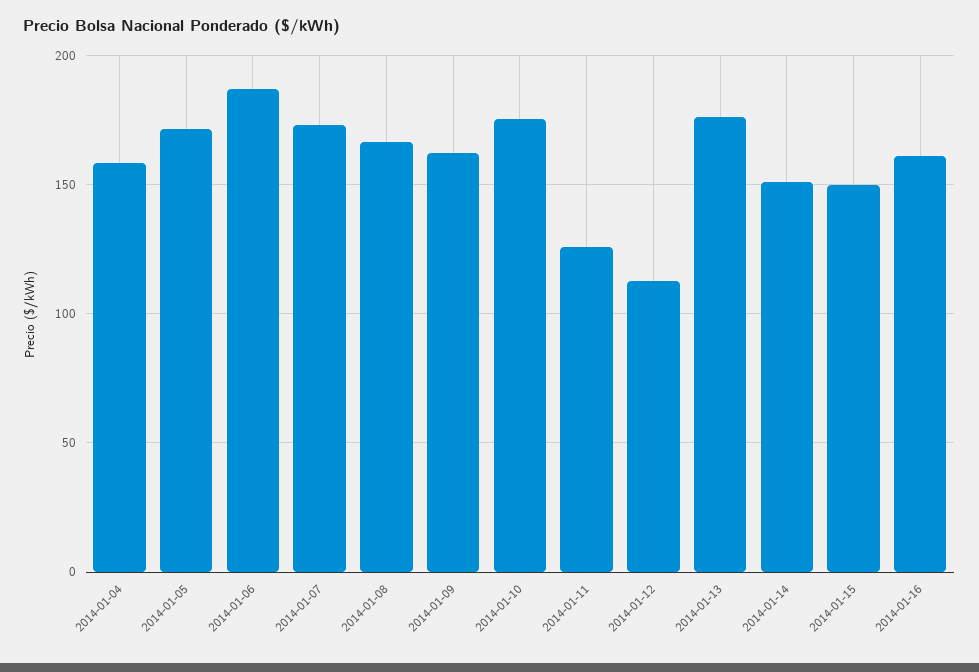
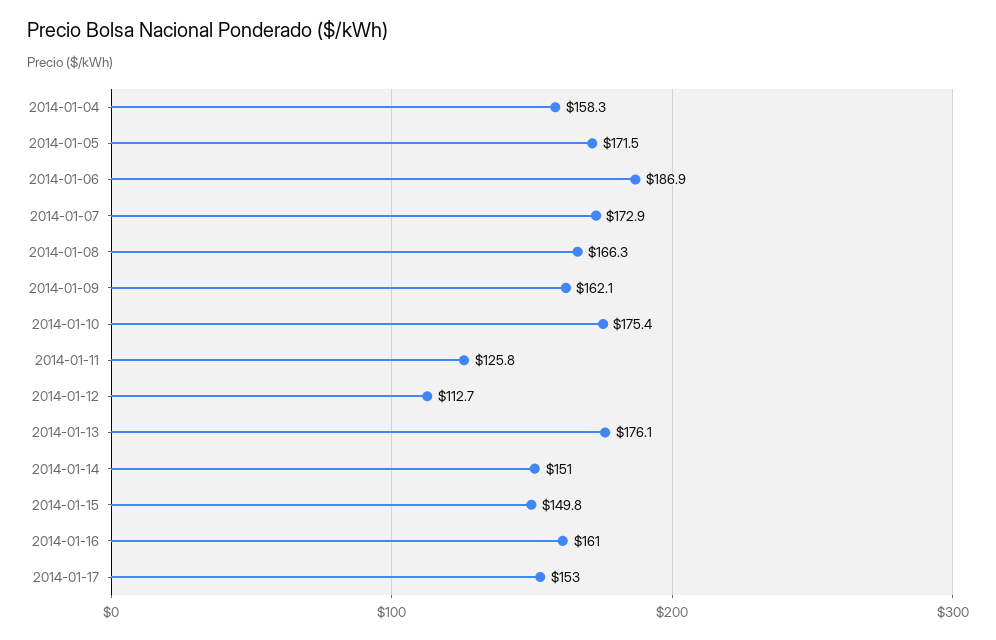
2014-01-17: none -> 153

